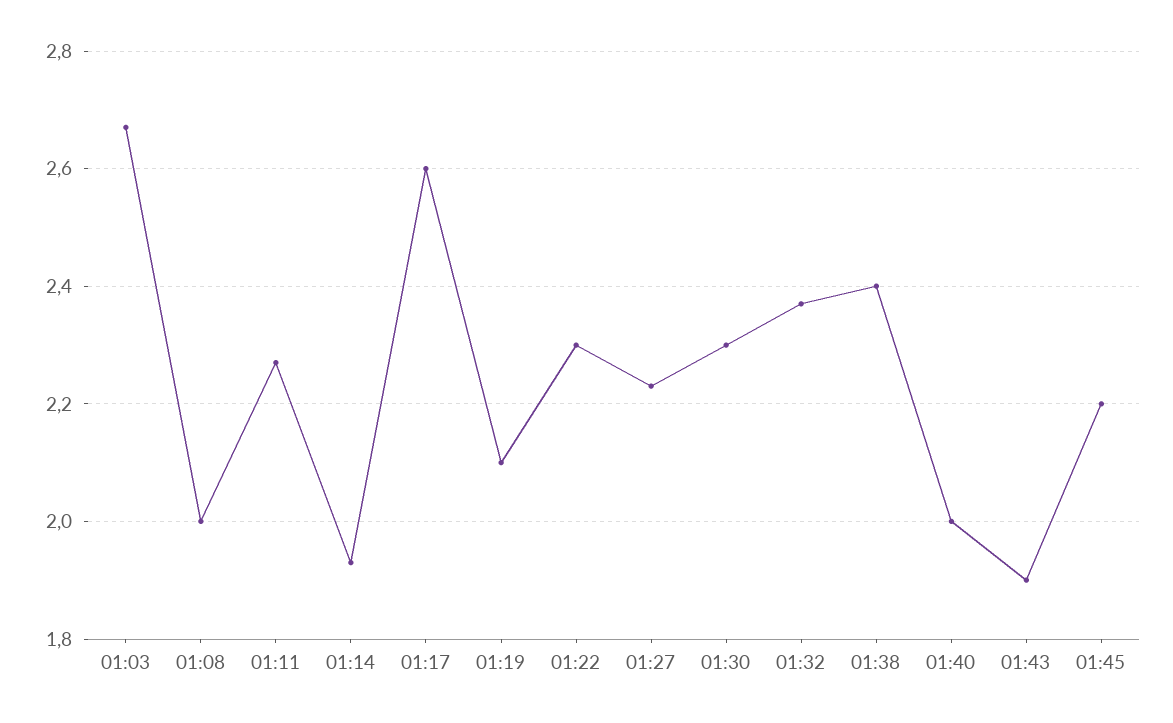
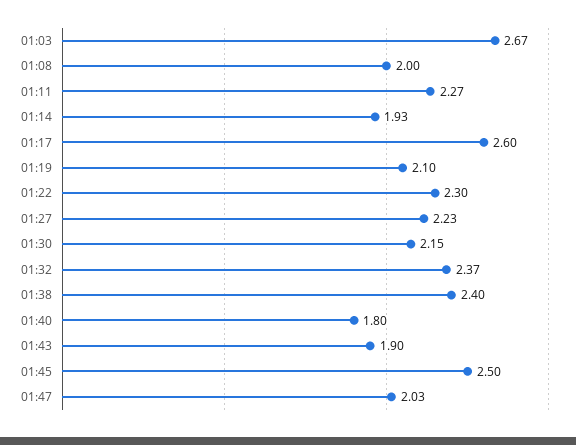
01:30: 2.3 -> 2.15
01:40: 2 -> 1.8
01:45: 2.2 -> 2.5
01:47: none -> 2.03

